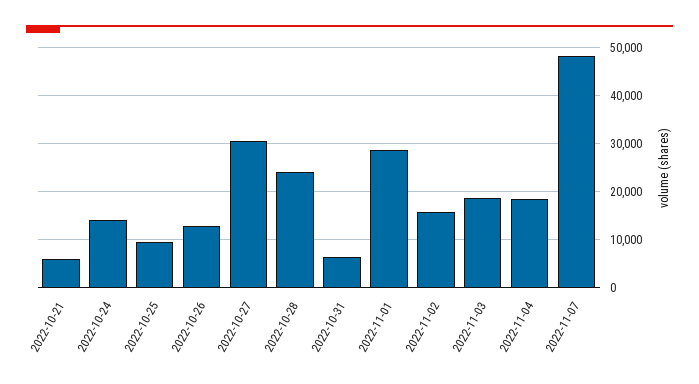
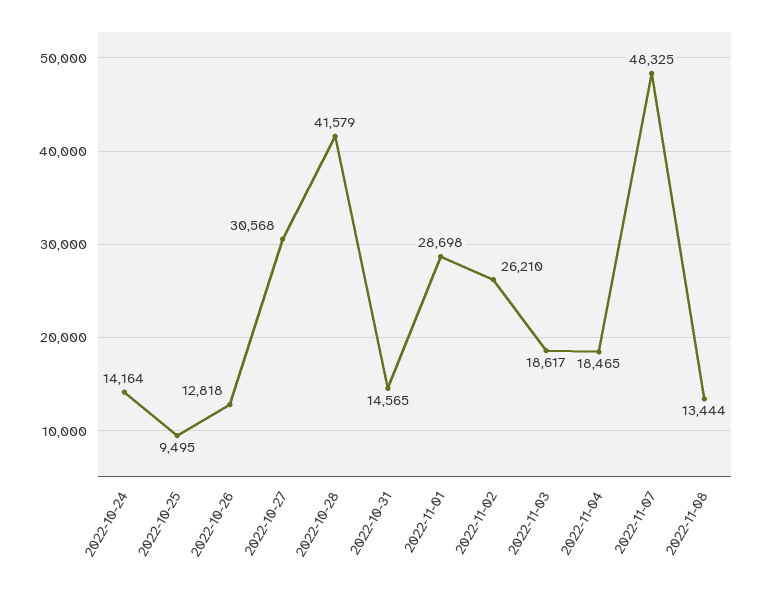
2022-10-21: 6000 -> none
2022-10-28: 24000 -> 41579
2022-10-31: 6000 -> 14565
2022-11-02: 16000 -> 26210
2022-11-08: none -> 13444

